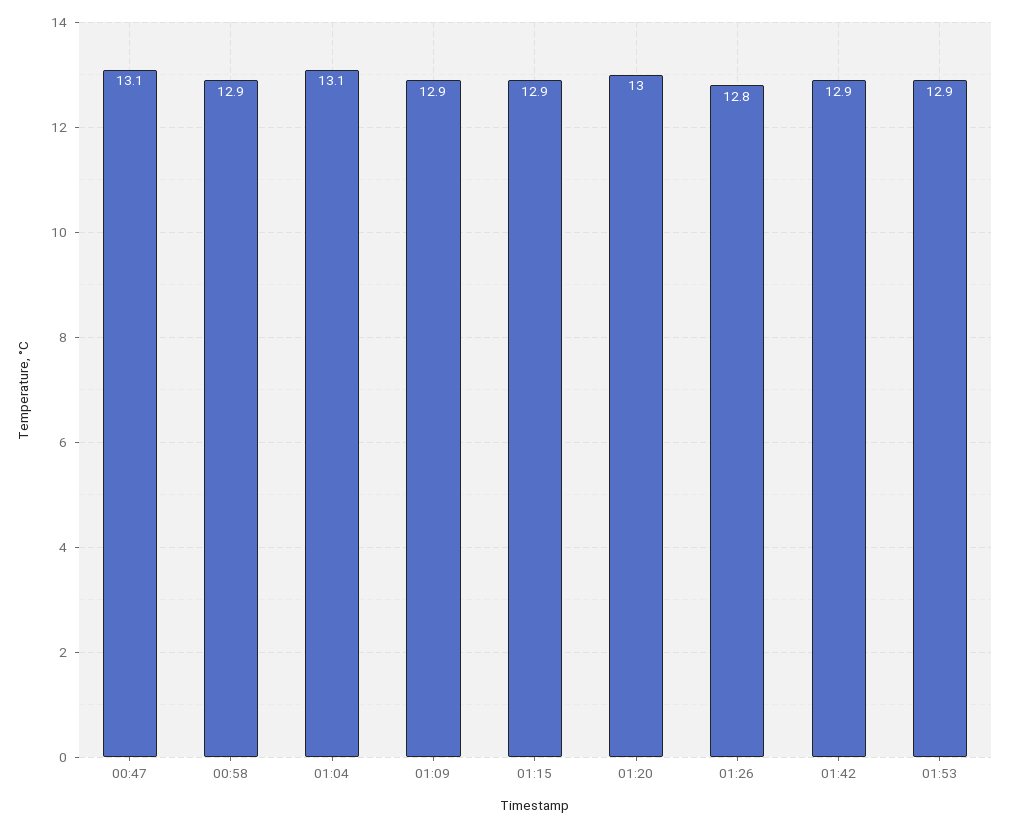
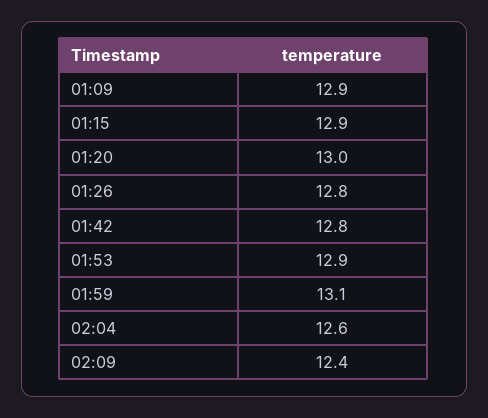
00:47: 13.1 -> none
00:58: 12.9 -> none
01:04: 13.1 -> none
01:42: 12.9 -> 12.8
01:59: none -> 13.1
02:04: none -> 12.6
02:09: none -> 12.4

